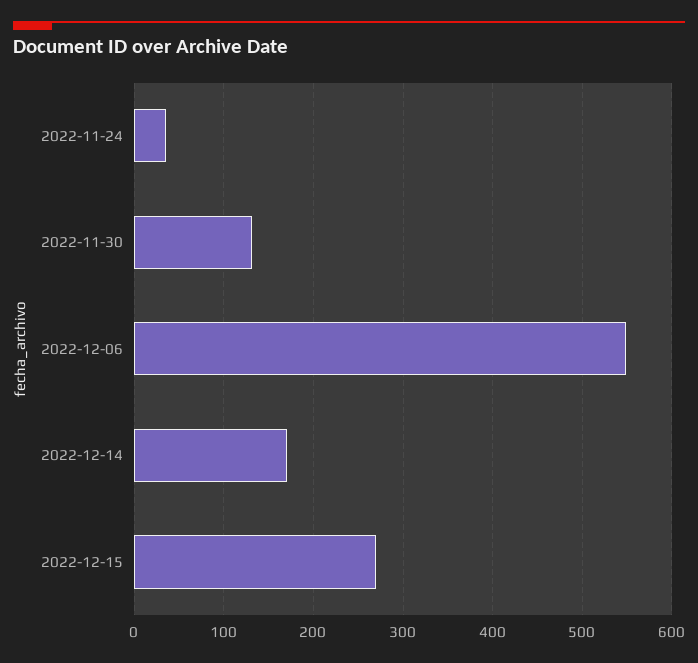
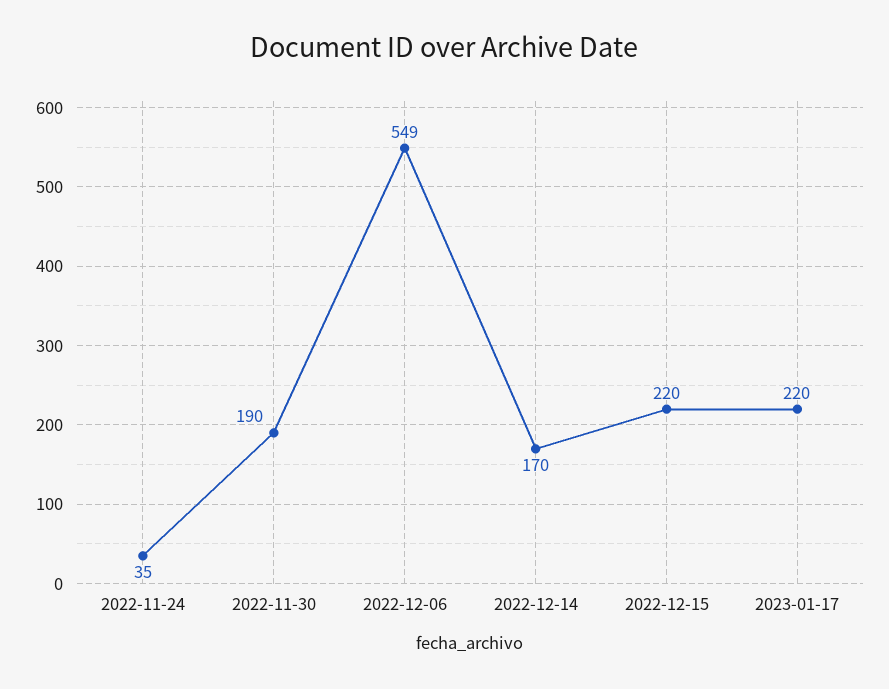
2022-11-30: 130 -> 190
2022-12-15: 270 -> 220
2023-01-17: none -> 220

